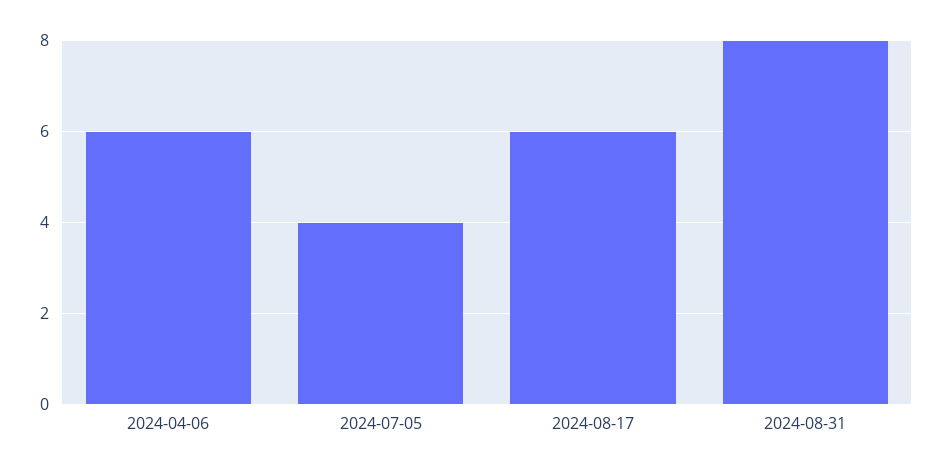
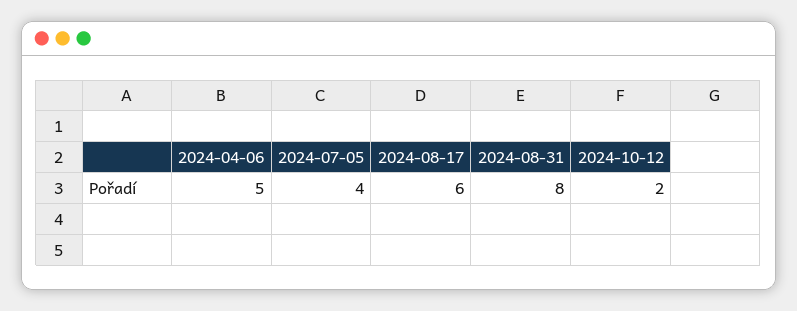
2024-04-06: 6 -> 5
2024-10-12: none -> 2

